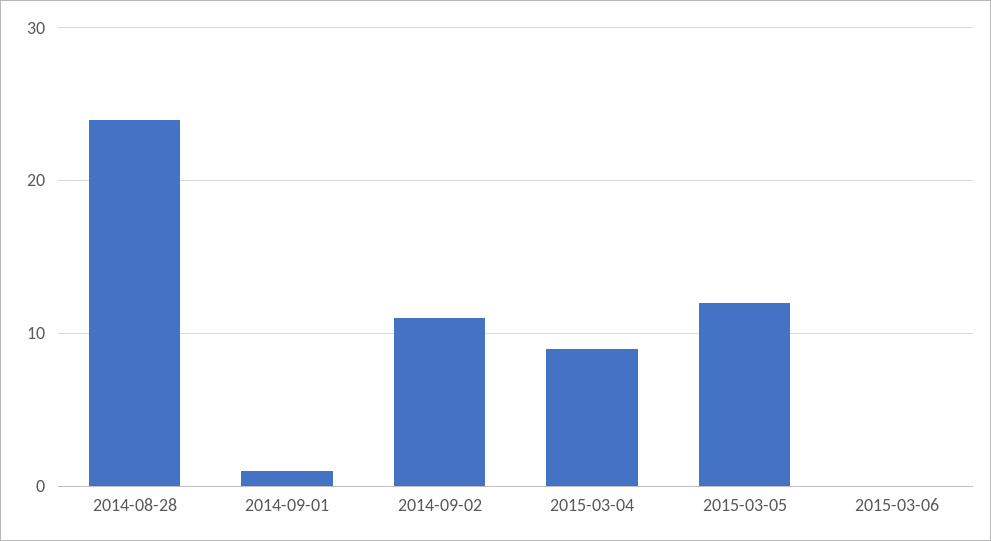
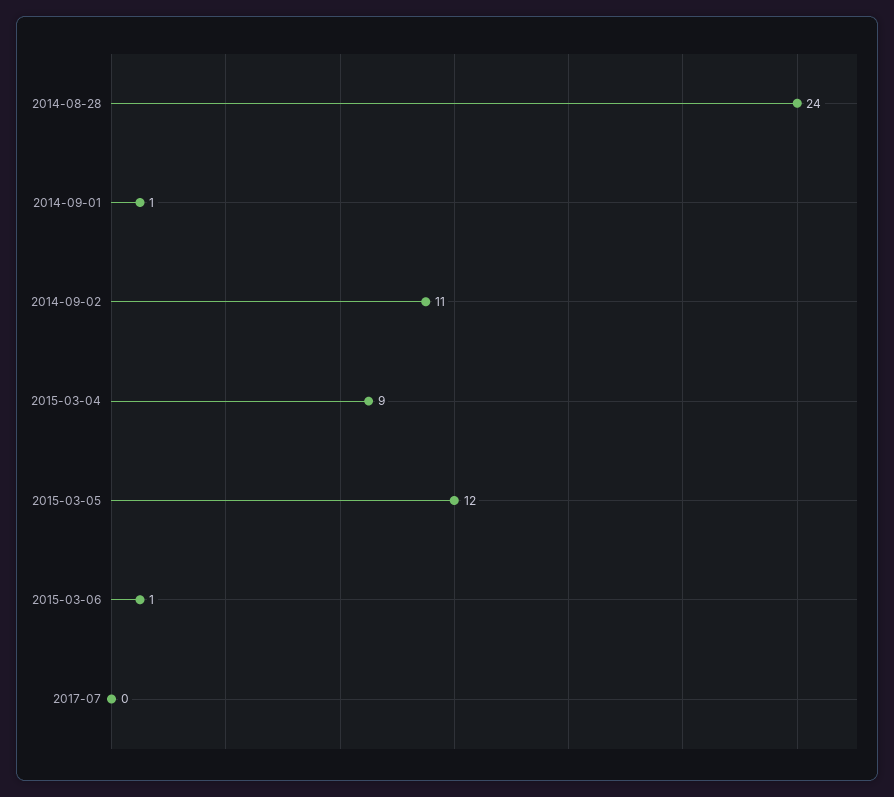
2015-03-06: 0 -> 1
2017-07: none -> 0

